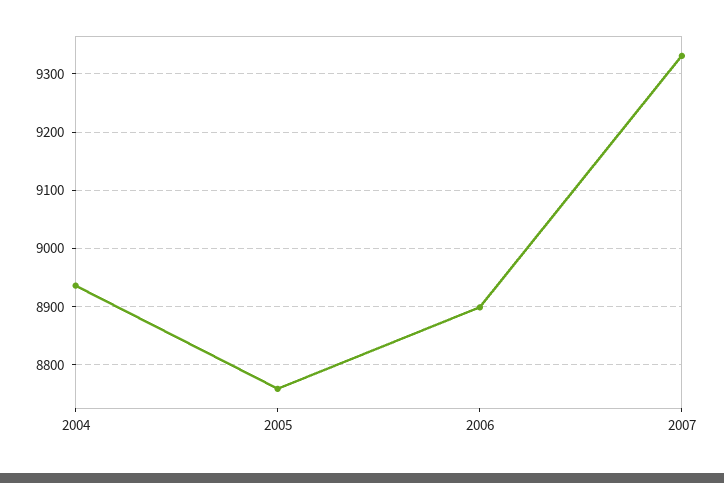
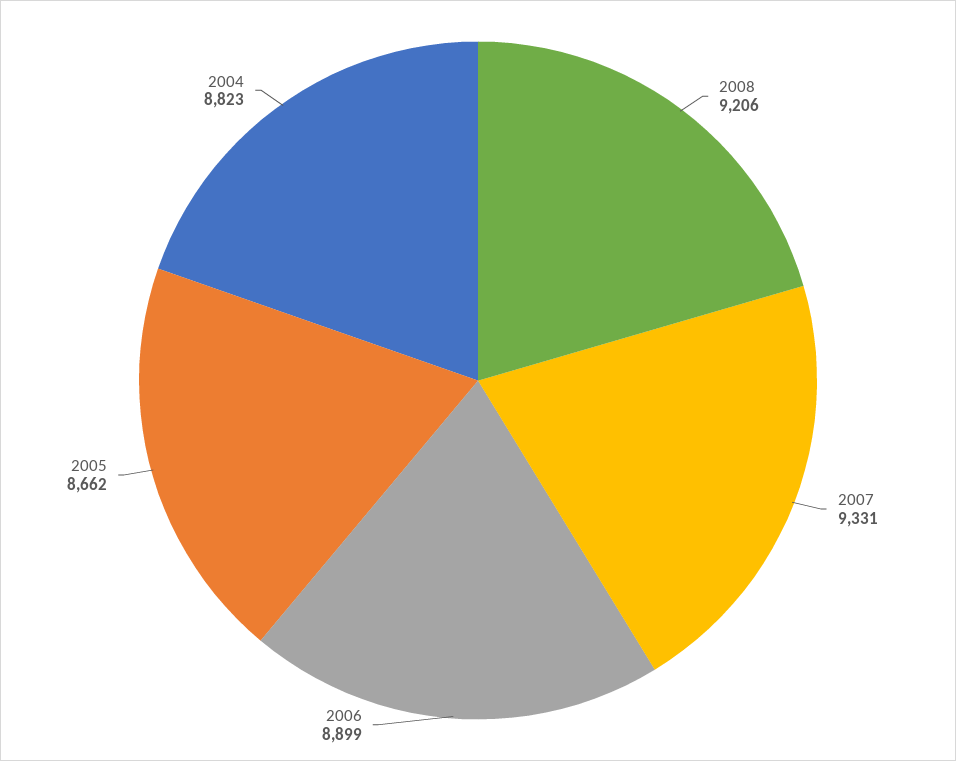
2004: 8940 -> 8823
2005: 8760 -> 8662
2008: none -> 9206

